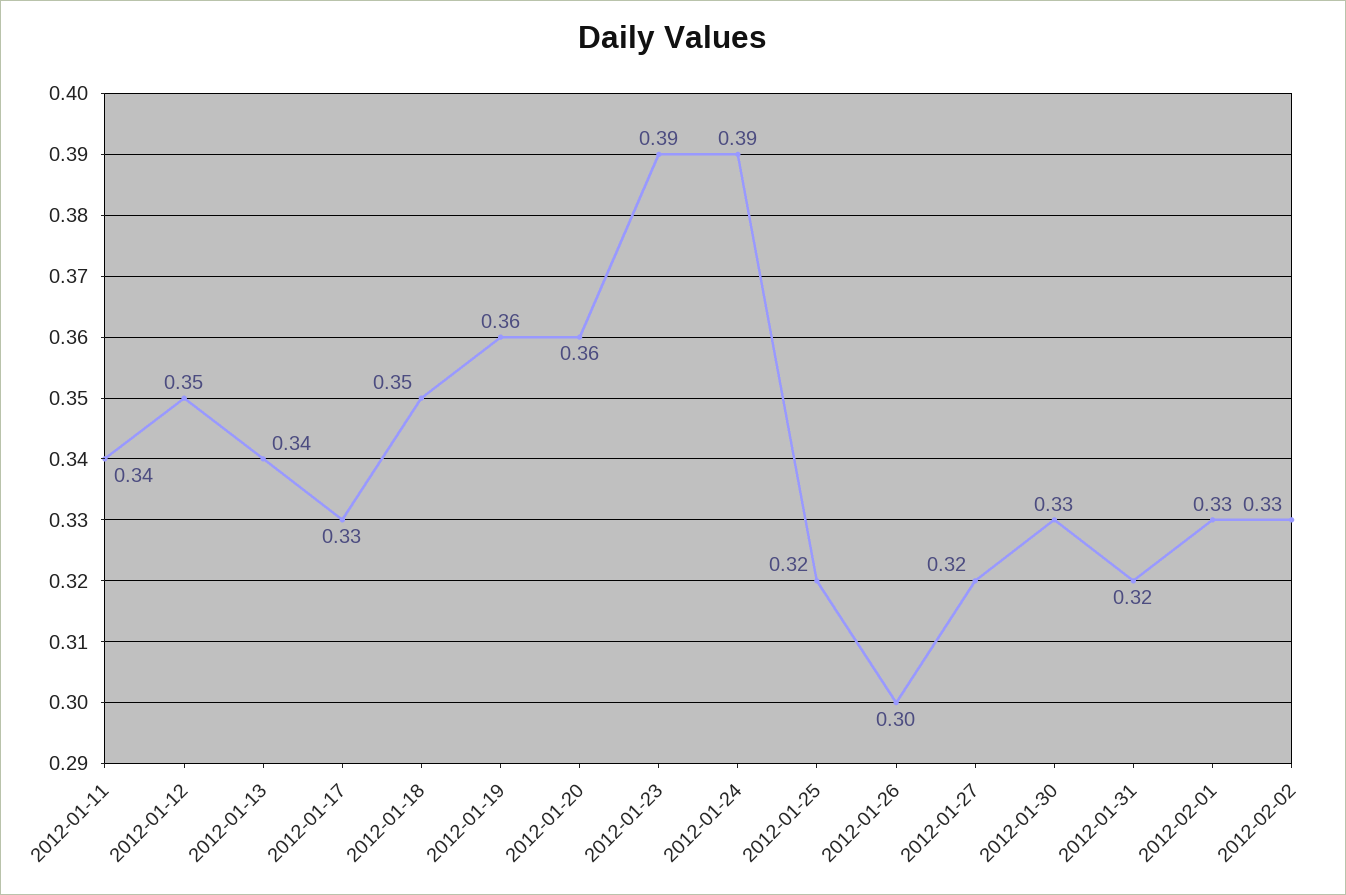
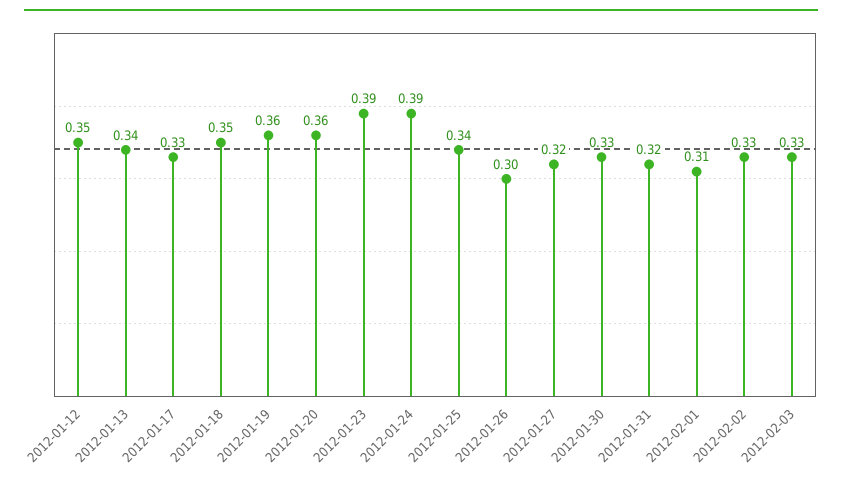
2012-01-11: 0.34 -> none
2012-01-25: 0.32 -> 0.34
2012-02-01: 0.33 -> 0.31
2012-02-03: none -> 0.33

